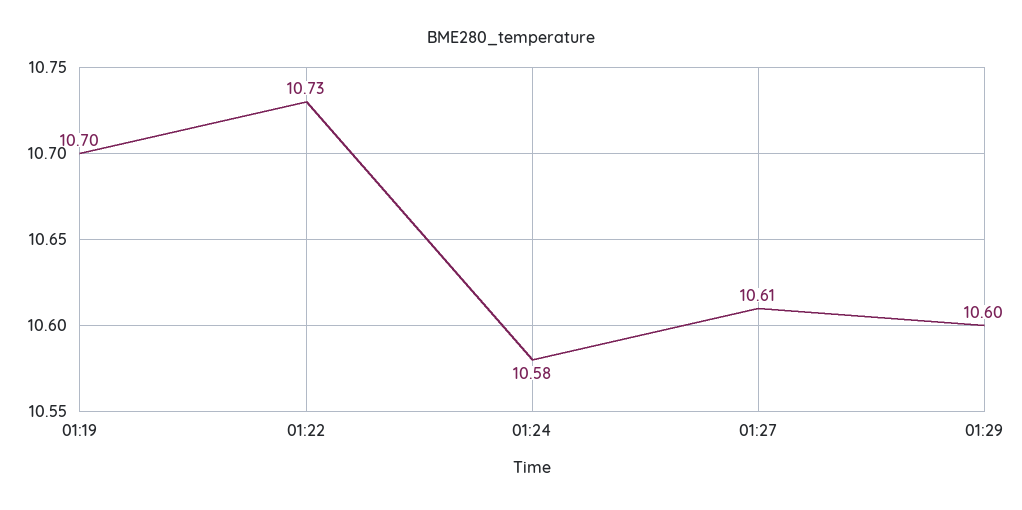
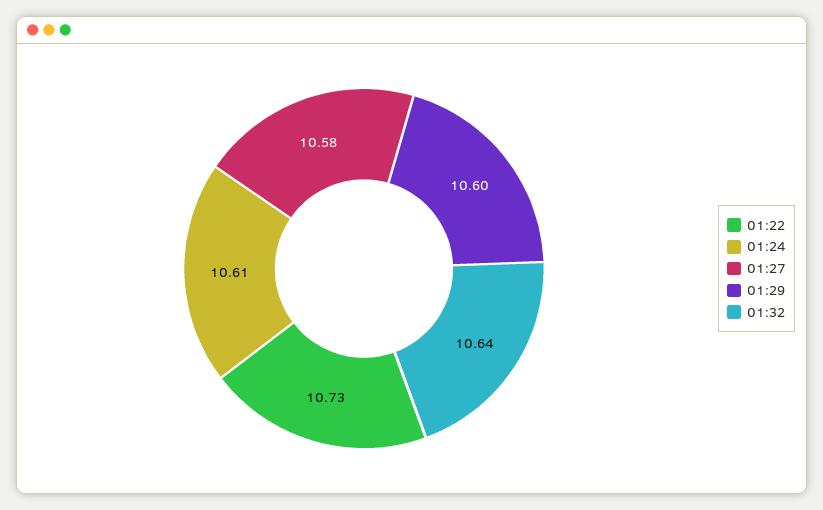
01:19: 10.7 -> none
01:24: 10.58 -> 10.61
01:27: 10.61 -> 10.58
01:32: none -> 10.64

